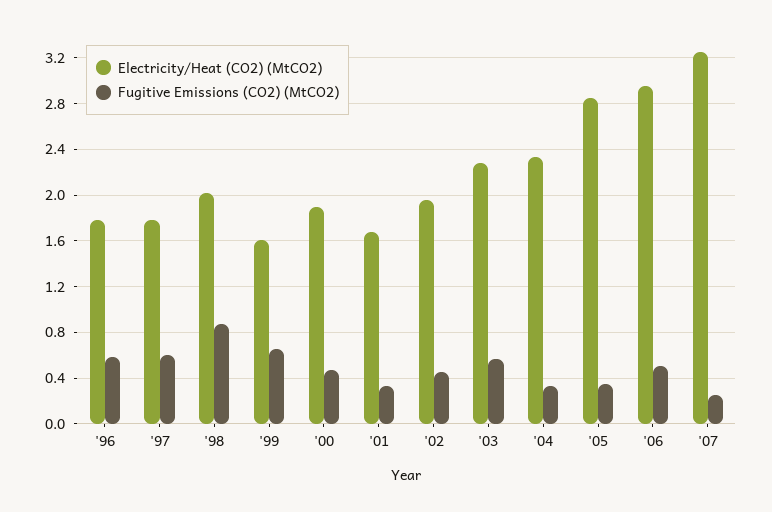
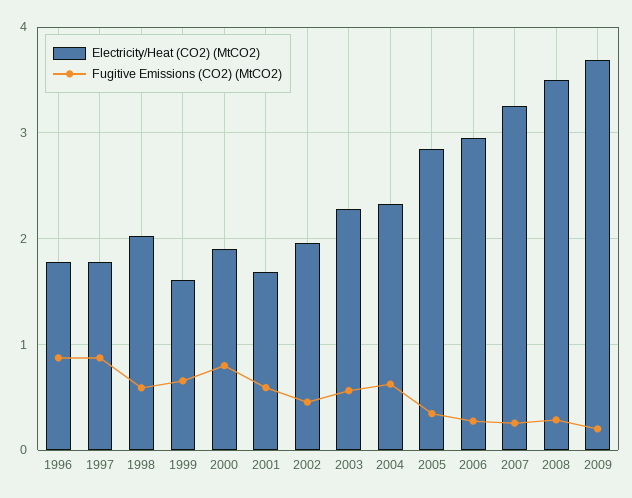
Fugitive Emissions (CO2) (MtCO2), '96: 0.6 -> 0.9
Fugitive Emissions (CO2) (MtCO2), '97: 0.6 -> 0.9
Fugitive Emissions (CO2) (MtCO2), '98: 0.9 -> 0.6
Fugitive Emissions (CO2) (MtCO2), '00: 0.5 -> 0.8
Fugitive Emissions (CO2) (MtCO2), '01: 0.3 -> 0.6
Fugitive Emissions (CO2) (MtCO2), '04: 0.3 -> 0.6
Fugitive Emissions (CO2) (MtCO2), '06: 0.5 -> 0.3
Electricity/Heat (CO2) (MtCO2), 2008: none -> 3.5
Fugitive Emissions (CO2) (MtCO2), 2008: none -> 0.3
Electricity/Heat (CO2) (MtCO2), 2009: none -> 3.7
Fugitive Emissions (CO2) (MtCO2), 2009: none -> 0.2

